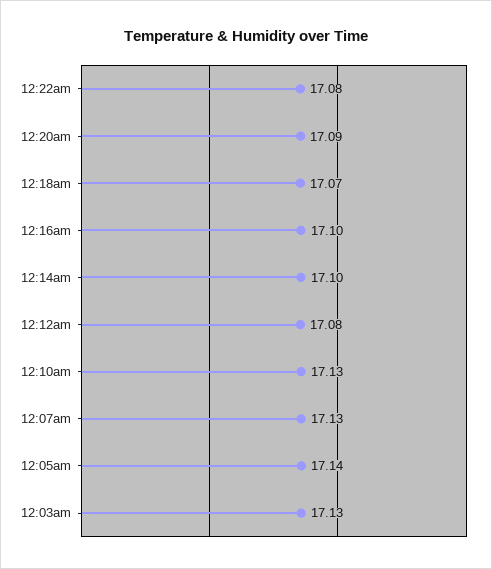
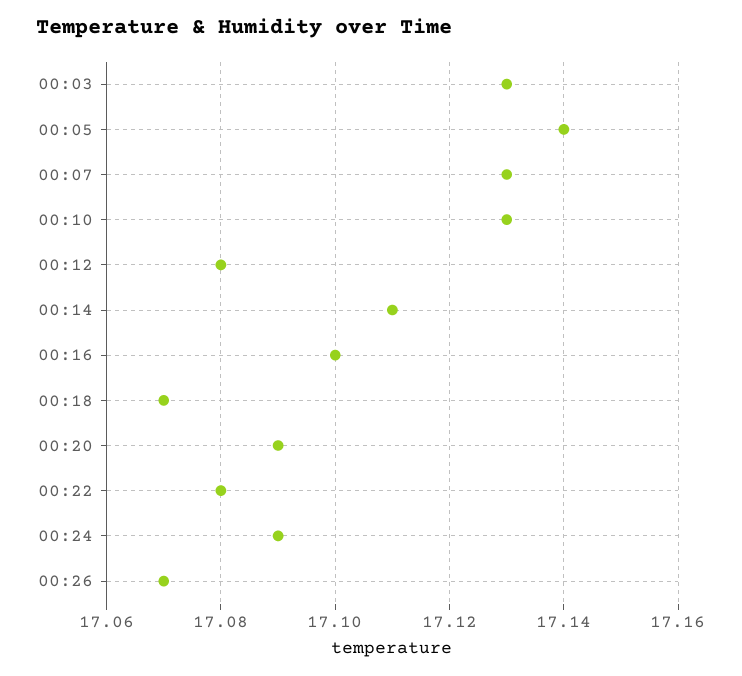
12:14am: 17.1 -> 17.11
00:24: none -> 17.09
00:26: none -> 17.07

